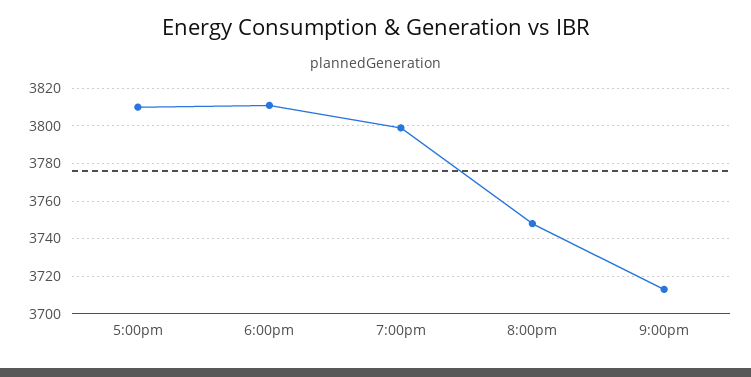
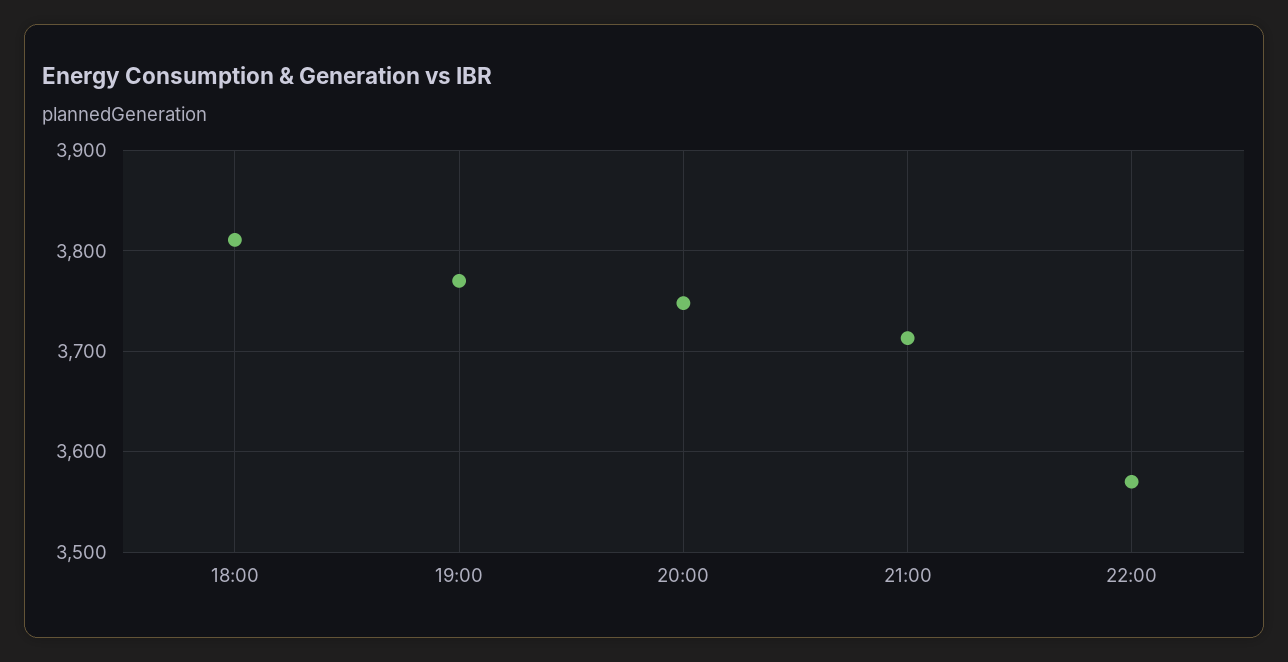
5:00pm: 3810 -> none
7:00pm: 3800 -> 3770
22:00: none -> 3570

